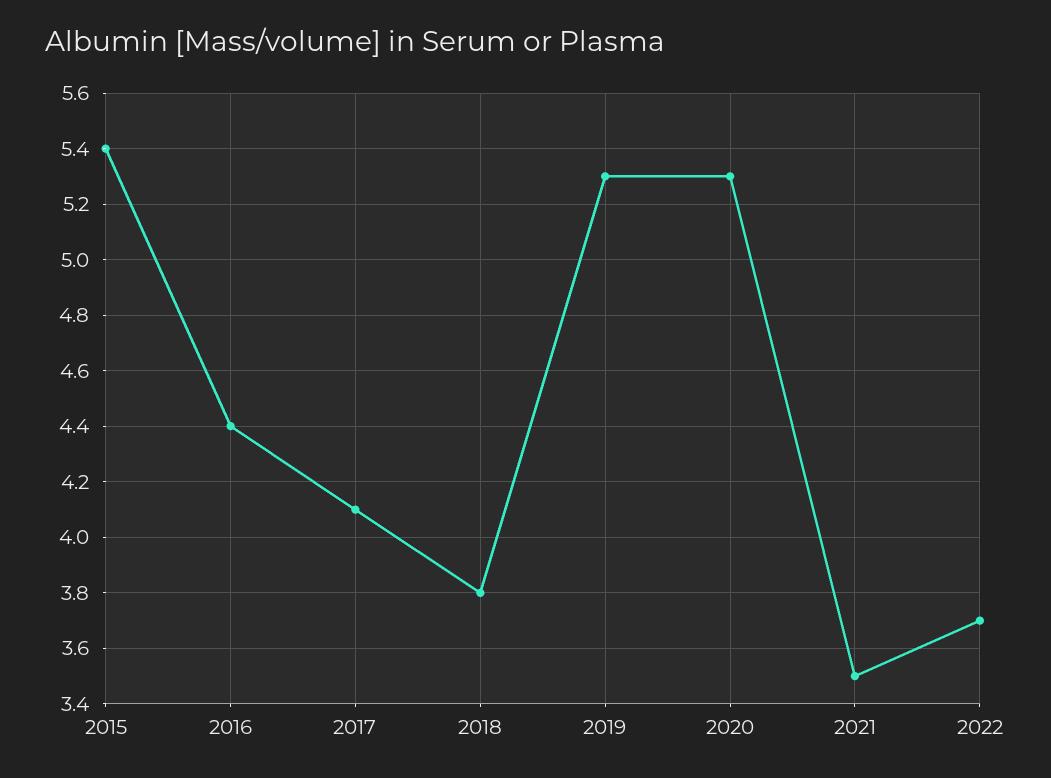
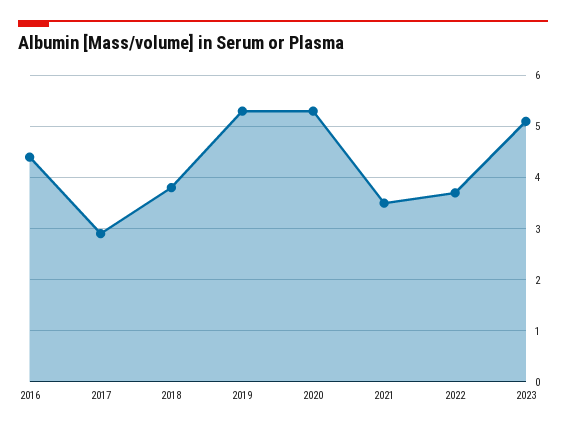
2015: 5.4 -> none
2017: 4.1 -> 3
2023: none -> 5

